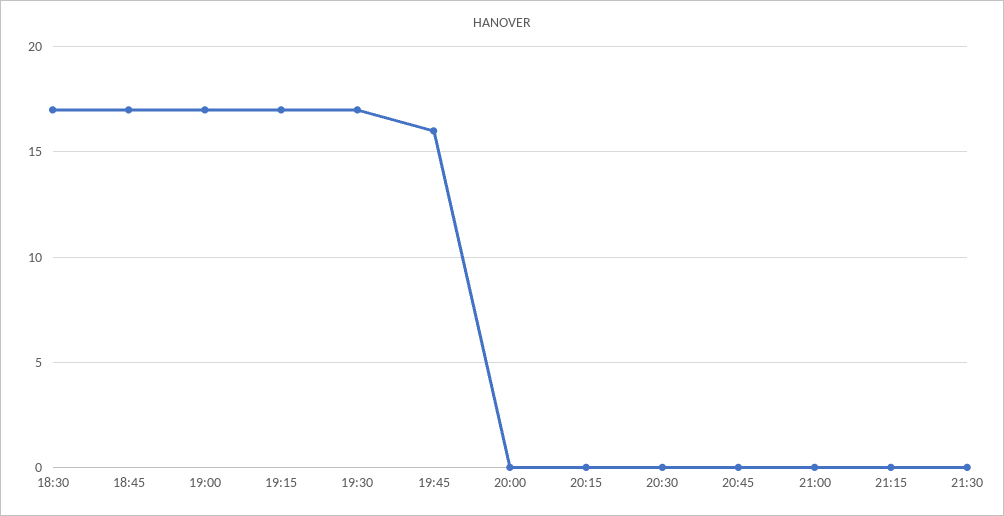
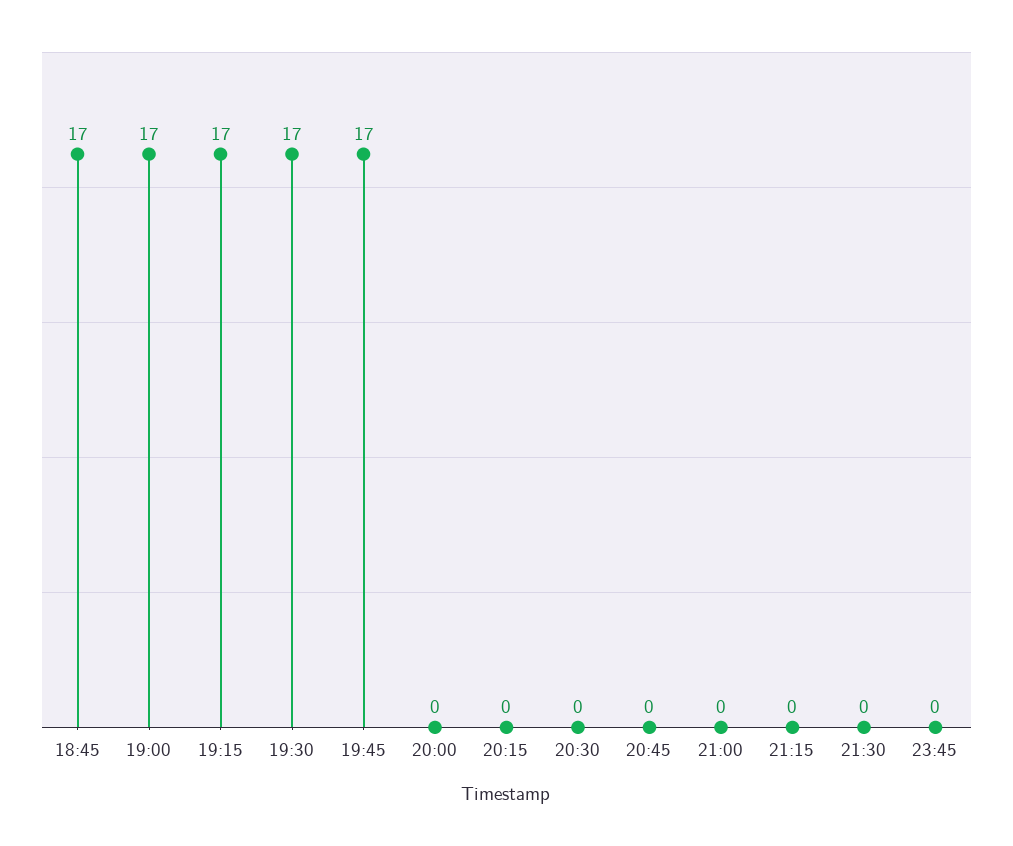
18:30: 17 -> none
19:45: 16 -> 17
23:45: none -> 0

